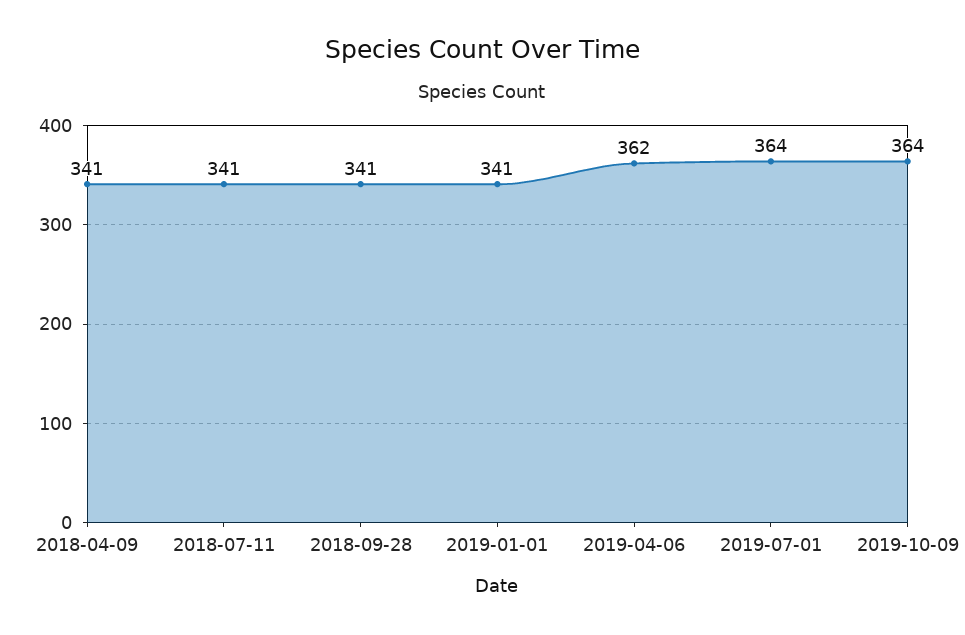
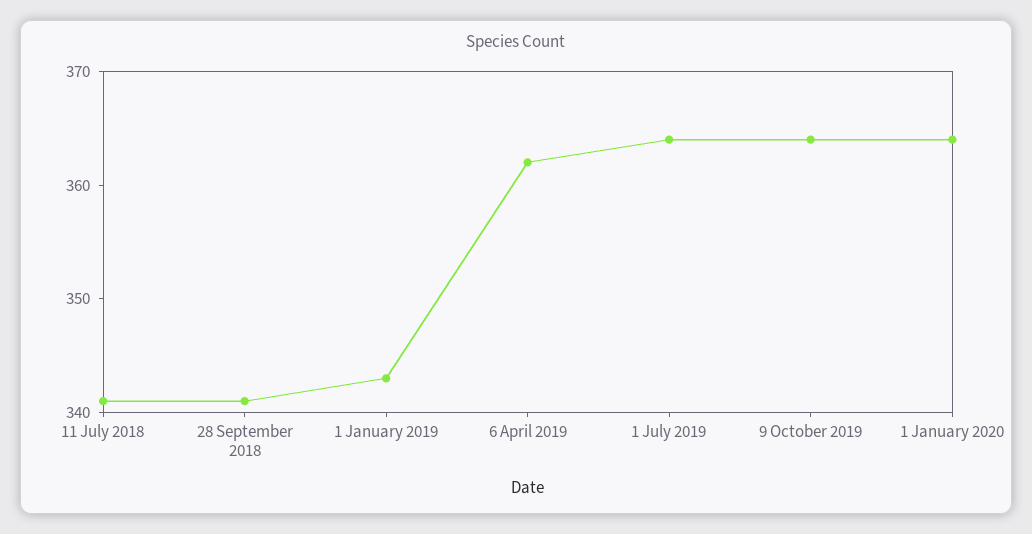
2018-04-09: 341 -> none
2019-01-01: 341 -> 343
1 January 2020: none -> 364

